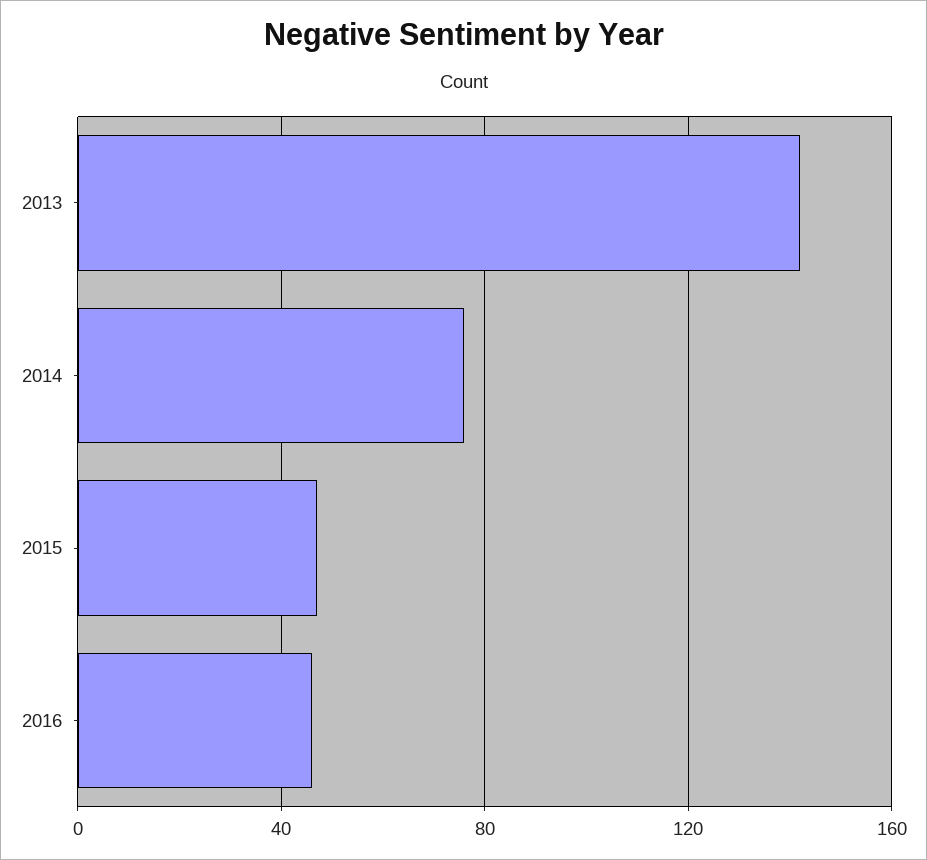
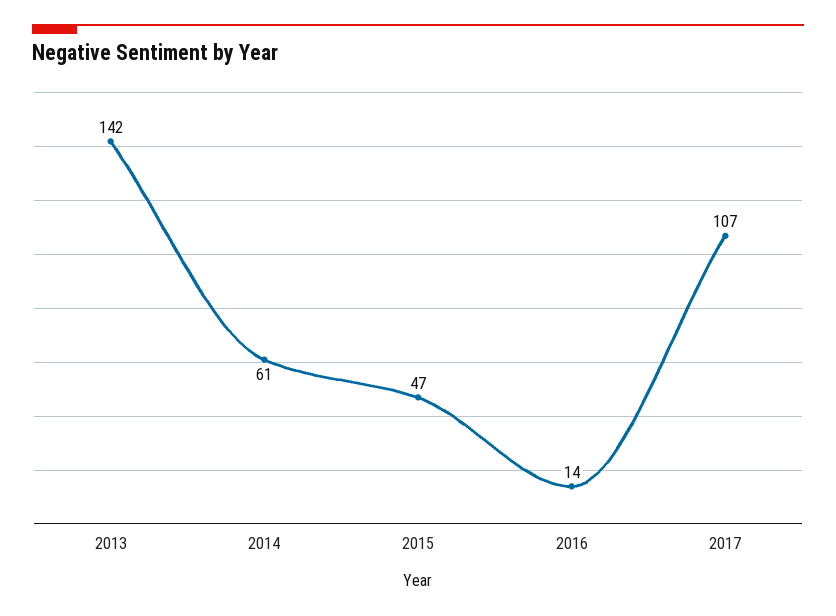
2014: 75 -> 61
2016: 45 -> 14
2017: none -> 107

